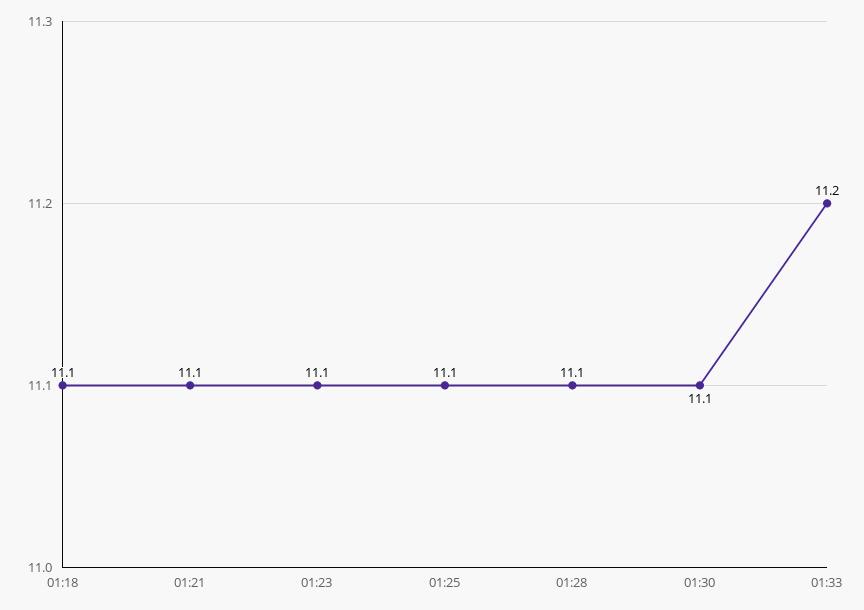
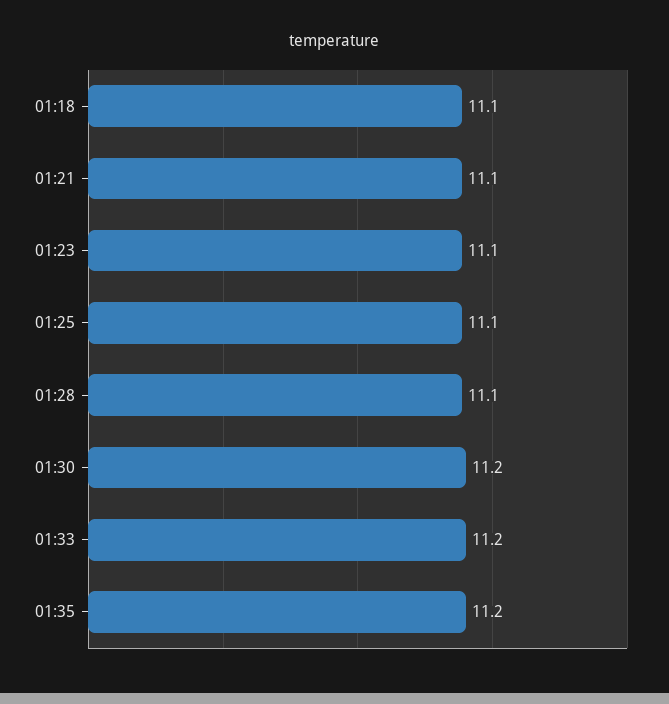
01:30: 11.1 -> 11.2
01:35: none -> 11.2

